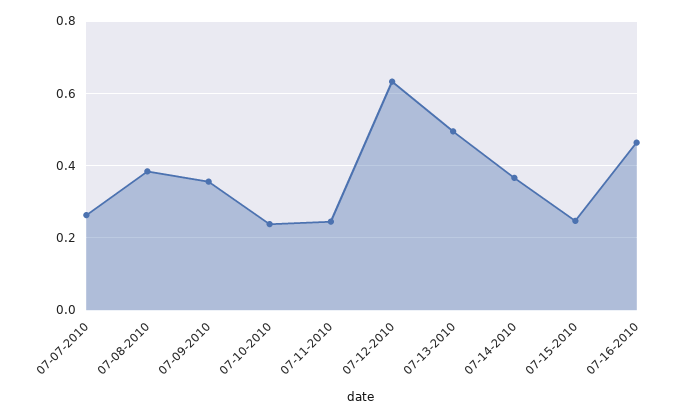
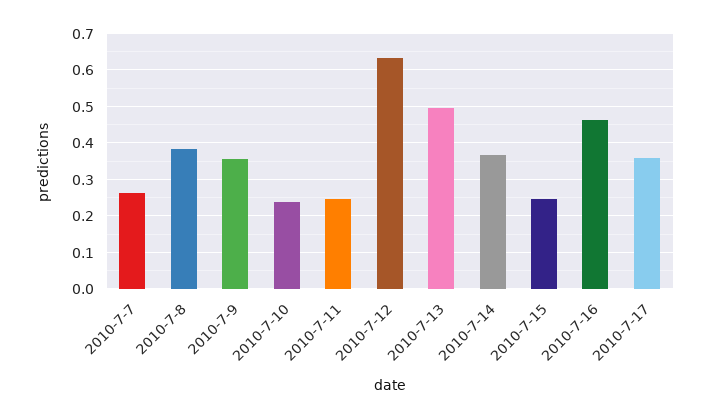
2010-7-17: none -> 0.36

